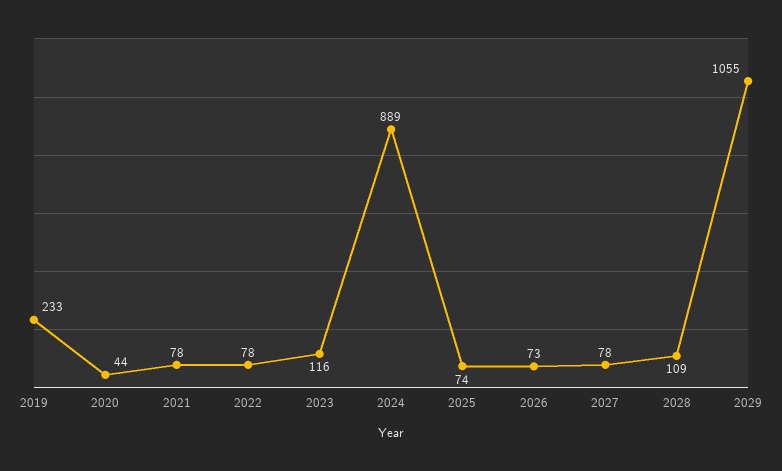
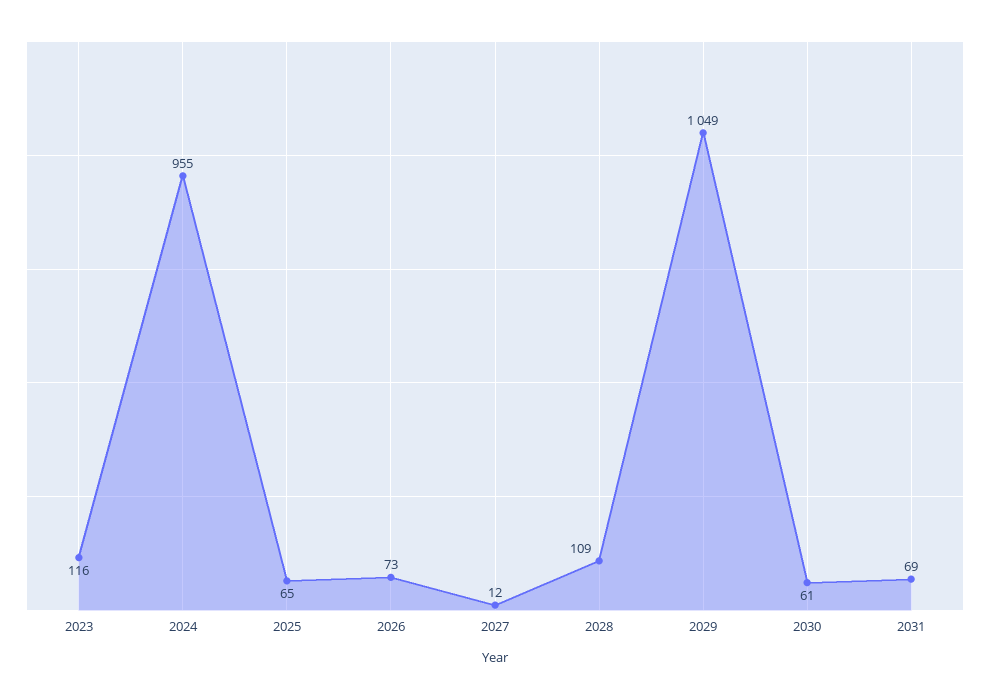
2019: 233 -> none
2020: 44 -> none
2021: 78 -> none
2022: 78 -> none
2024: 889 -> 955
2025: 74 -> 65
2027: 78 -> 12
2029: 1055 -> 1049
2030: none -> 61
2031: none -> 69

